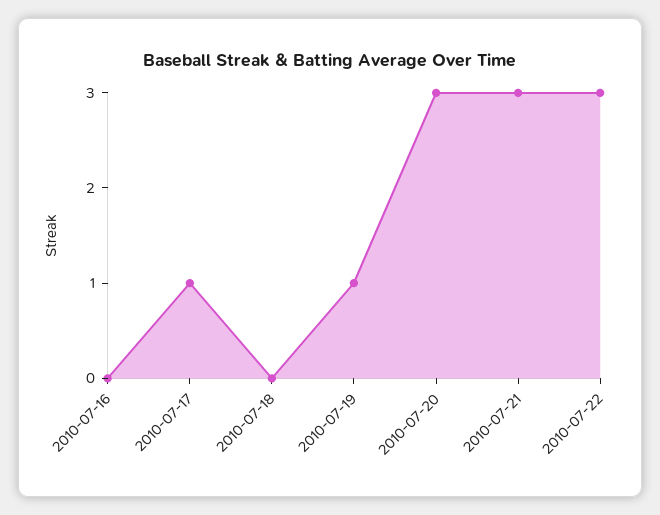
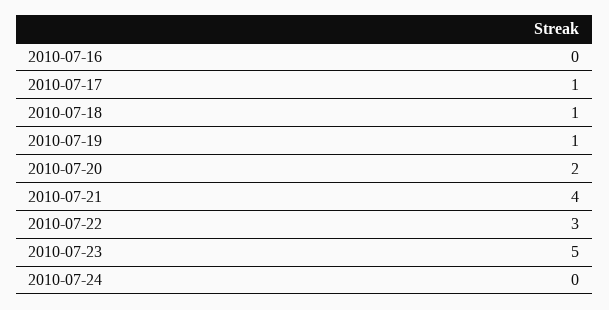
2010-07-18: 0 -> 1
2010-07-20: 3 -> 2
2010-07-21: 3 -> 4
2010-07-23: none -> 5
2010-07-24: none -> 0

